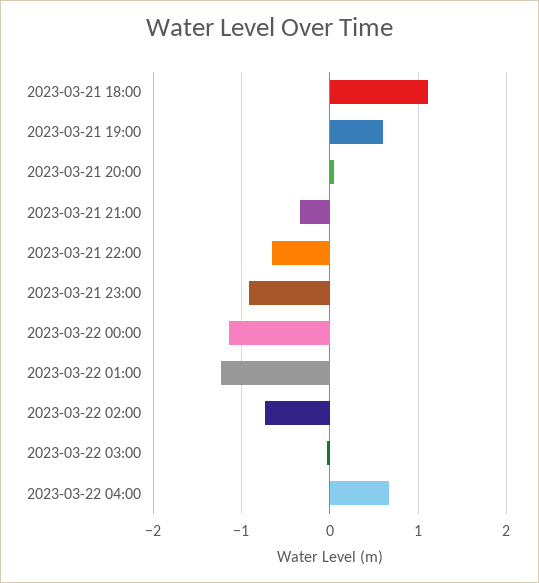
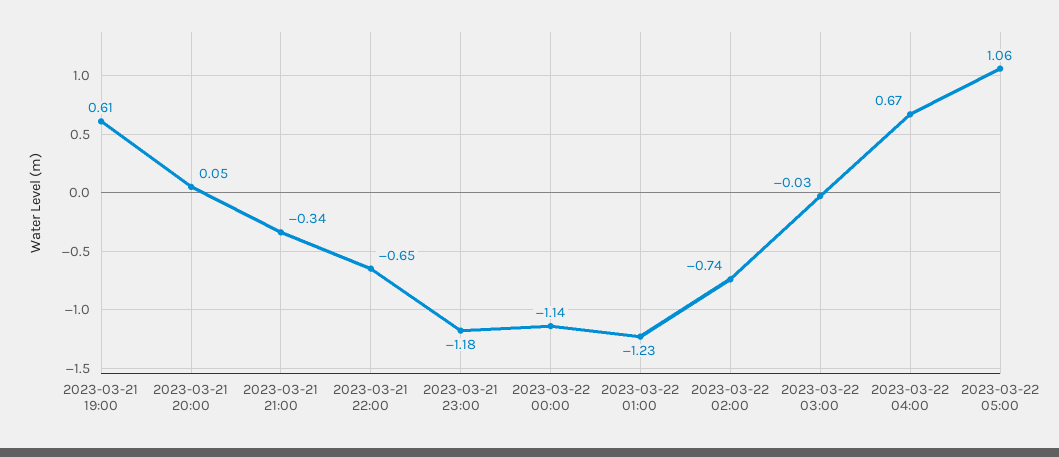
2023-03-21 18:00: 1.1 -> none
2023-03-21 23:00: -0.9 -> -1.18
2023-03-22 05:00: none -> 1.06

